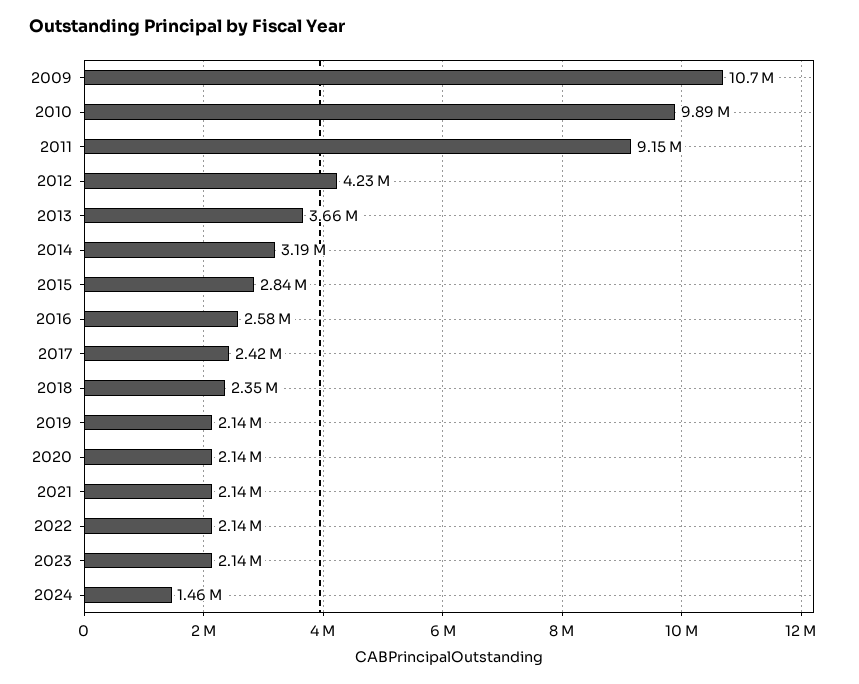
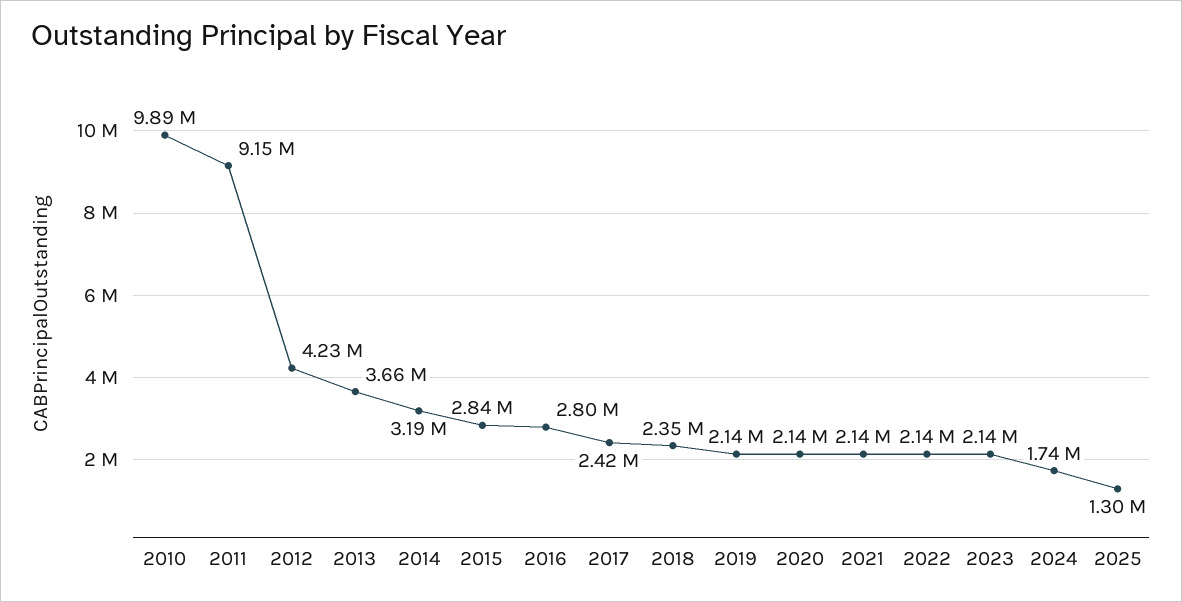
2009: 10700000 -> none
2016: 2580000 -> 2800000
2024: 1460000 -> 1740000
2025: none -> 1300000

